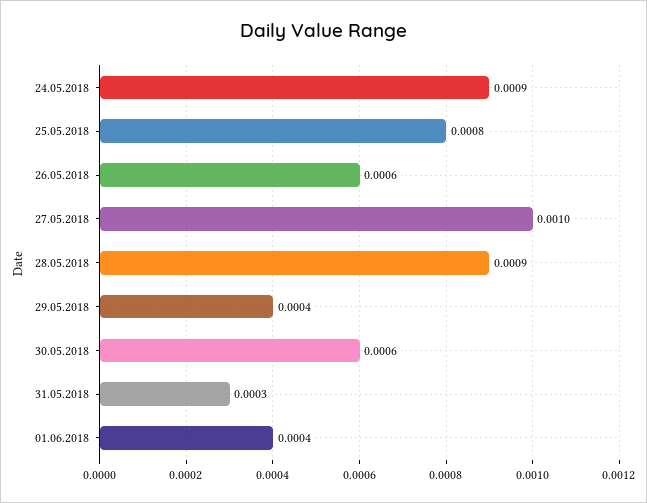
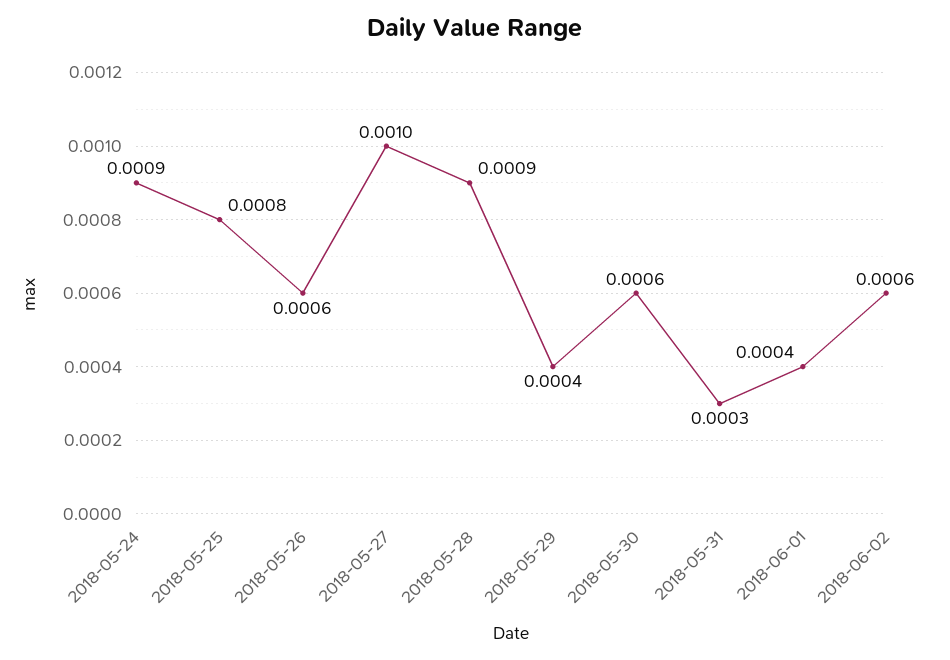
2018-06-02: none -> 0.0006

